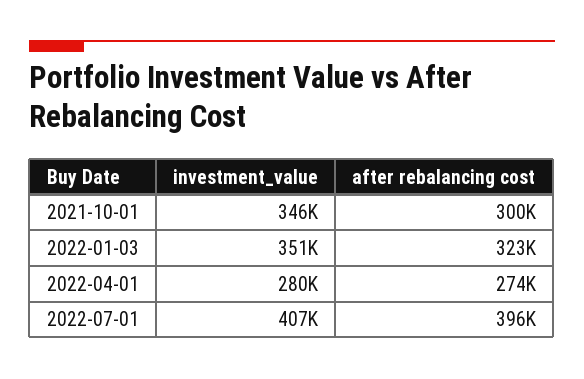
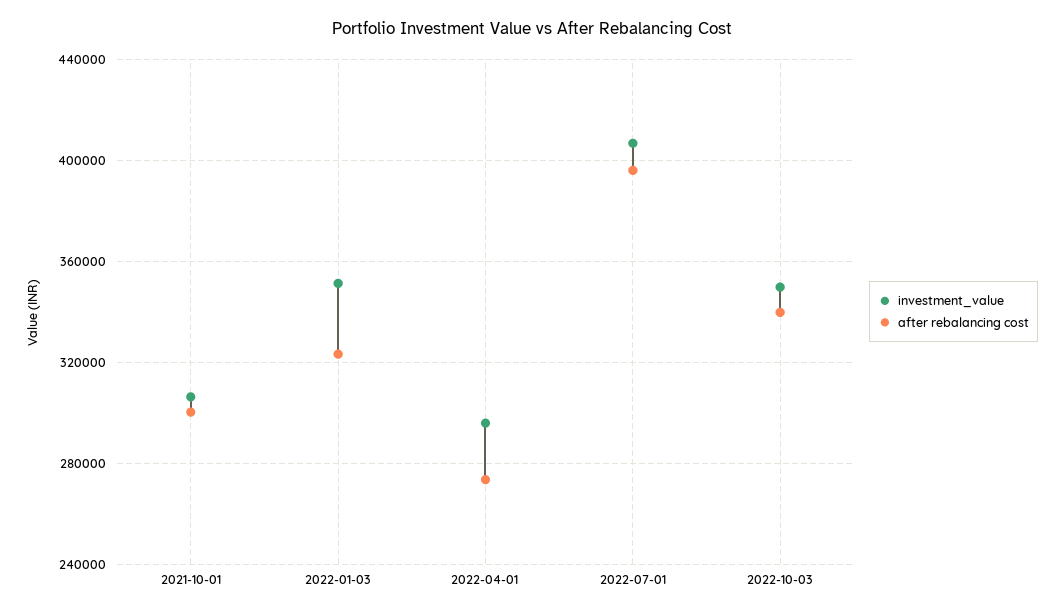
investment_value, 2021-10-01: 346000 -> 305000
investment_value, 2022-04-01: 280000 -> 295000
investment_value, 2022-10-03: none -> 350000
after rebalancing cost, 2022-10-03: none -> 340000

